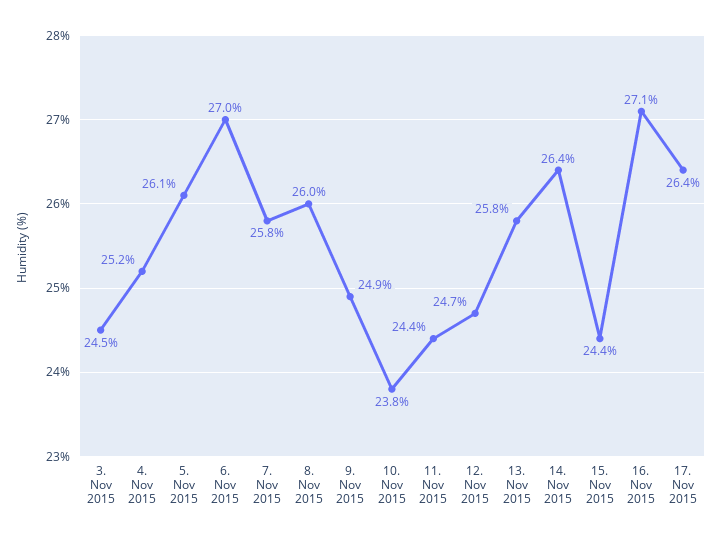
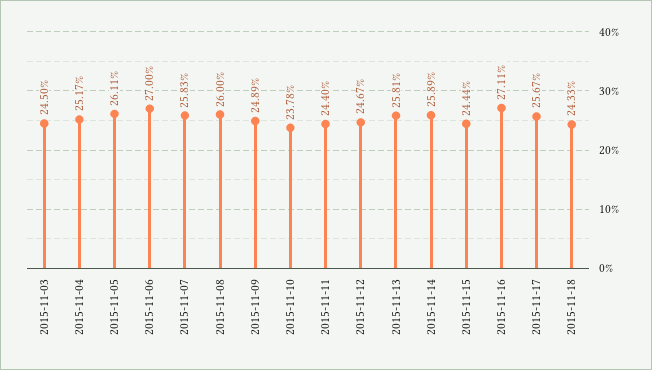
14. Nov 2015: 26.4 -> 25.89
17. Nov 2015: 26.4 -> 25.67
2015-11-18: none -> 24.33

